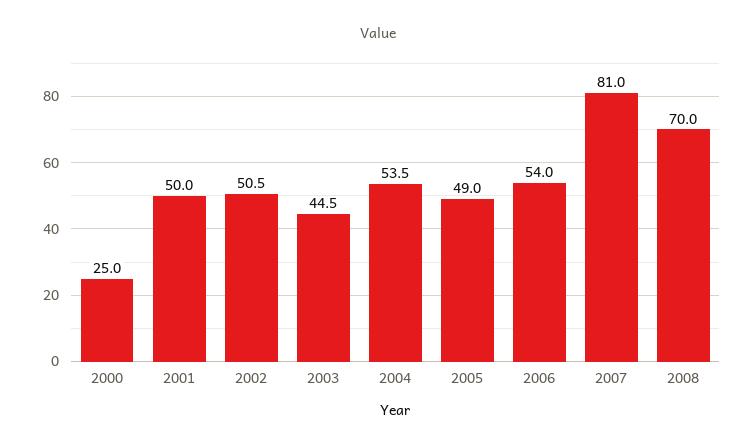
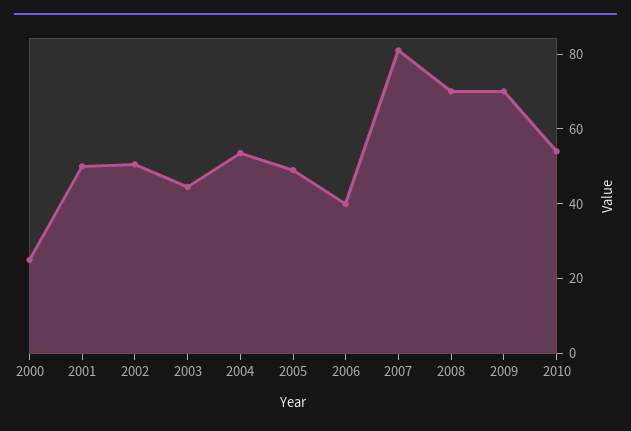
2006: 54 -> 40
2009: none -> 70
2010: none -> 55

